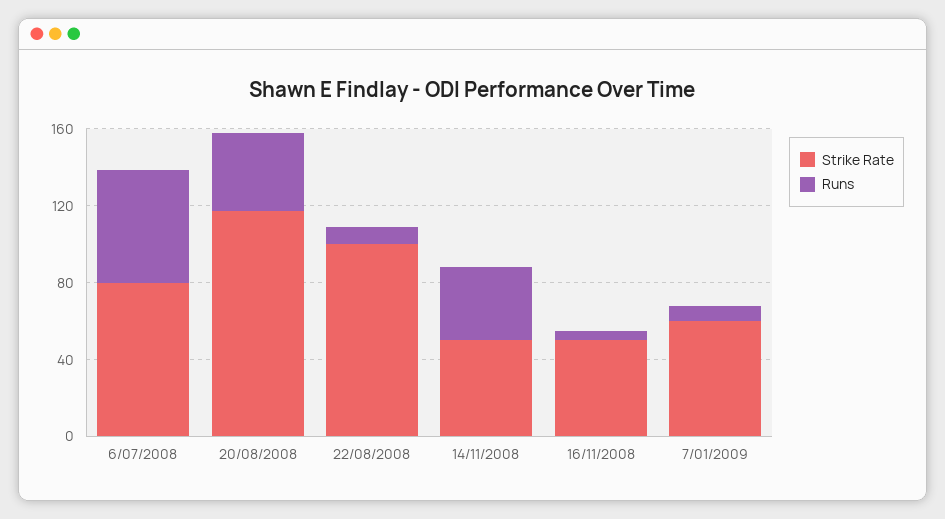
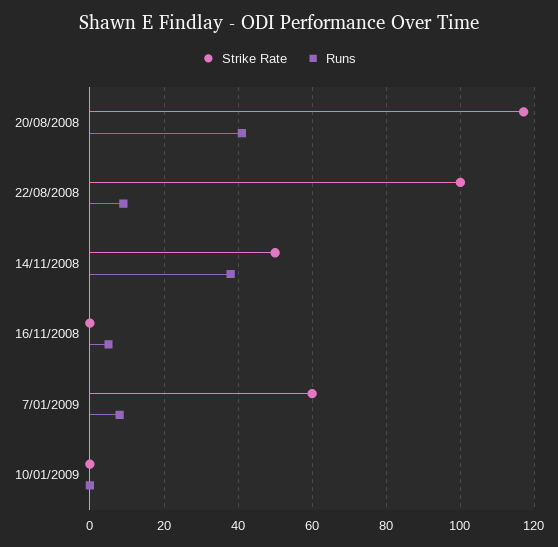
Strike Rate, 6/07/2008: 80 -> none
Runs, 6/07/2008: 60 -> none
Strike Rate, 16/11/2008: 50 -> 0
Strike Rate, 10/01/2009: none -> 0
Runs, 10/01/2009: none -> 0

